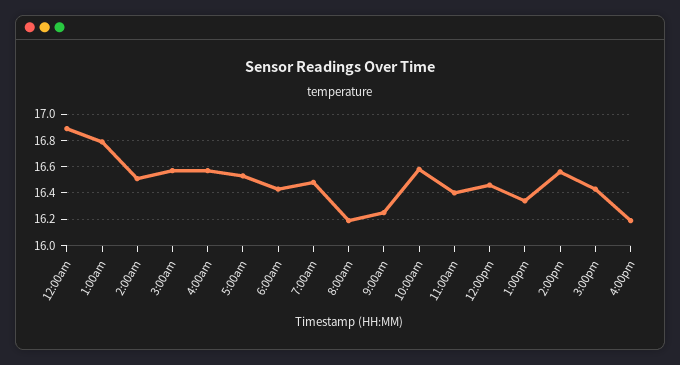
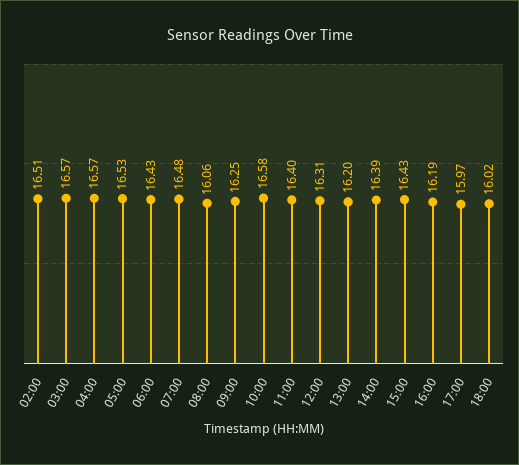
12:00am: 16.9 -> none
1:00am: 16.8 -> none
8:00am: 16.2 -> 16.06
12:00pm: 16.45 -> 16.31
1:00pm: 16.35 -> 16.2
2:00pm: 16.55 -> 16.39
17:00: none -> 15.97
18:00: none -> 16.02

